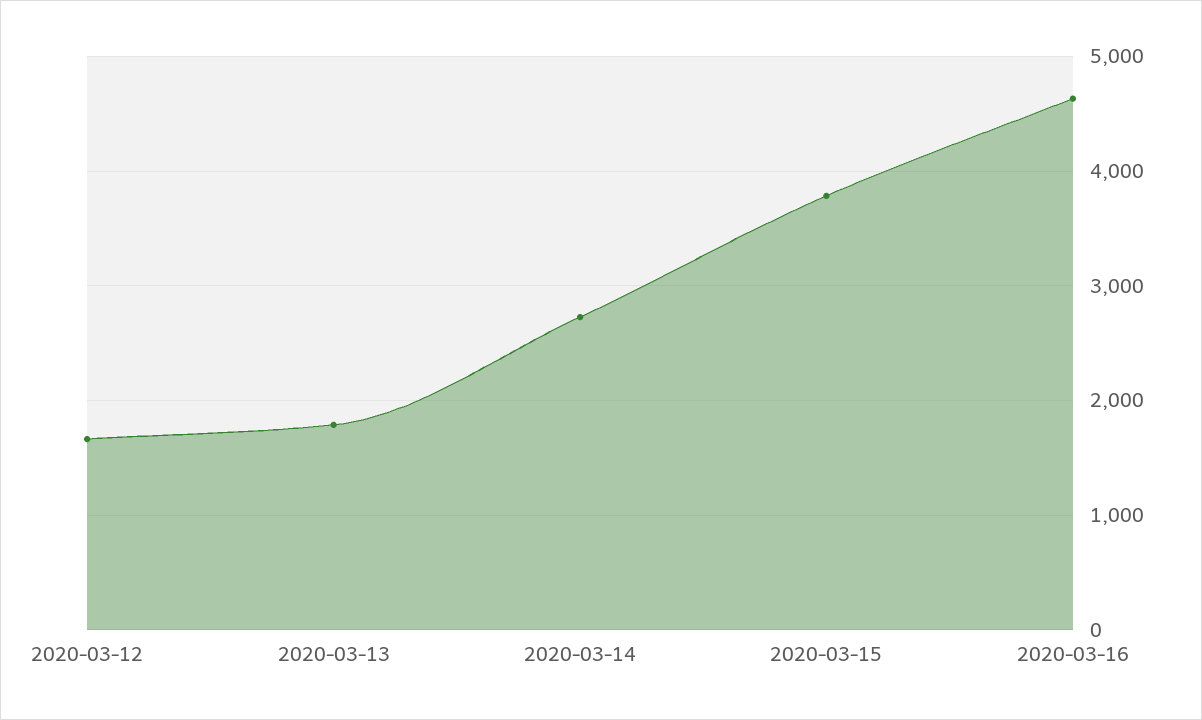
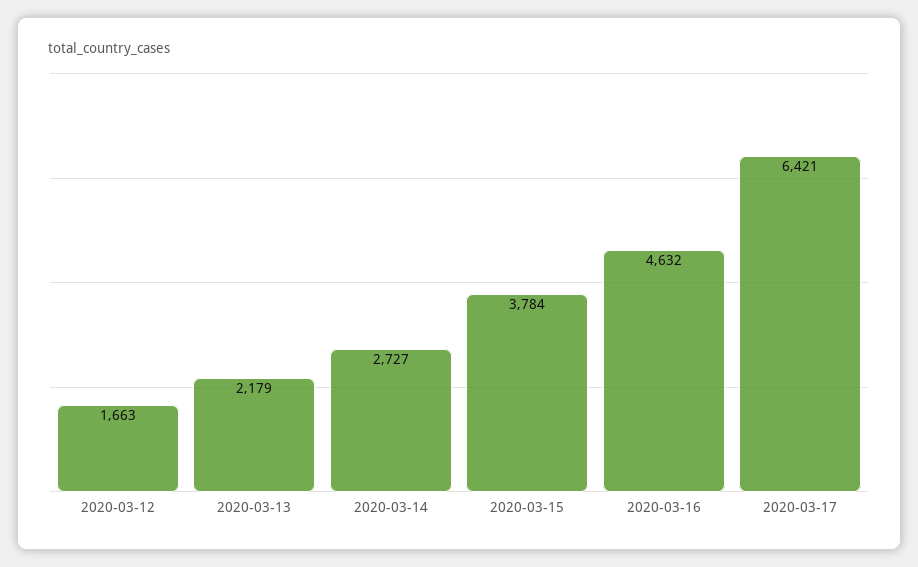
2020-03-13: 1800 -> 2179
2020-03-17: none -> 6421

